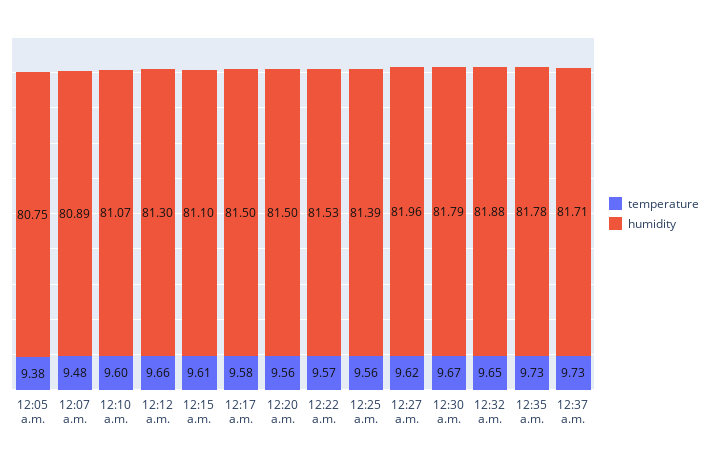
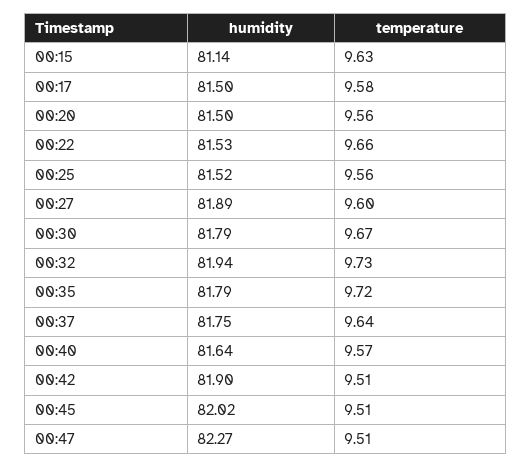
temperature, 12:05 a.m.: 9.38 -> none
humidity, 12:05 a.m.: 80.75 -> none
temperature, 12:07 a.m.: 9.48 -> none
humidity, 12:07 a.m.: 80.89 -> none
temperature, 12:10 a.m.: 9.6 -> none
humidity, 12:10 a.m.: 81.07 -> none
temperature, 12:12 a.m.: 9.66 -> none
humidity, 12:12 a.m.: 81.3 -> none
temperature, 12:15 a.m.: 9.61 -> 9.63
humidity, 12:15 a.m.: 81.1 -> 81.14
temperature, 12:22 a.m.: 9.57 -> 9.66
humidity, 12:25 a.m.: 81.39 -> 81.52
temperature, 12:27 a.m.: 9.62 -> 9.6
humidity, 12:27 a.m.: 81.96 -> 81.89
temperature, 12:32 a.m.: 9.65 -> 9.73
humidity, 12:32 a.m.: 81.88 -> 81.94
temperature, 12:35 a.m.: 9.73 -> 9.72
humidity, 12:35 a.m.: 81.78 -> 81.79
temperature, 12:37 a.m.: 9.73 -> 9.64
humidity, 12:37 a.m.: 81.71 -> 81.75
humidity, 00:40: none -> 81.64
temperature, 00:40: none -> 9.57
humidity, 00:42: none -> 81.9
temperature, 00:42: none -> 9.51
humidity, 00:45: none -> 82.02
temperature, 00:45: none -> 9.51
humidity, 00:47: none -> 82.27
temperature, 00:47: none -> 9.51

